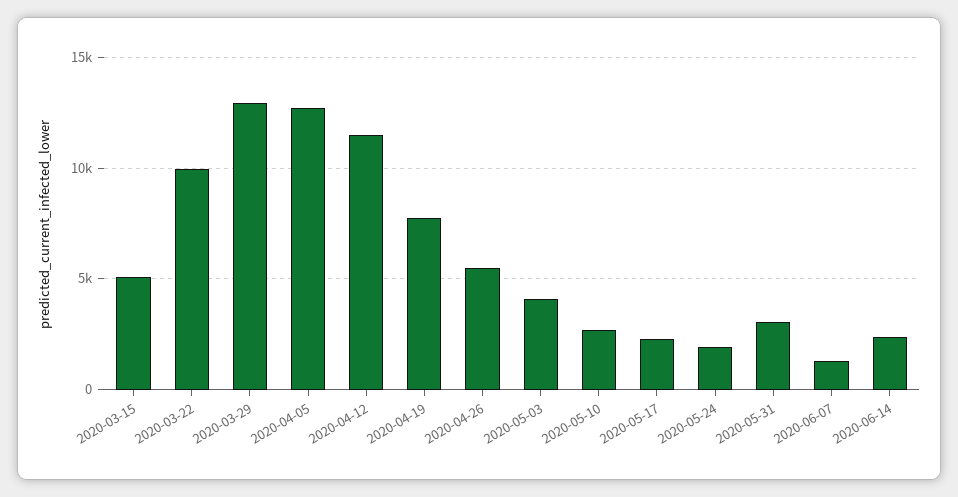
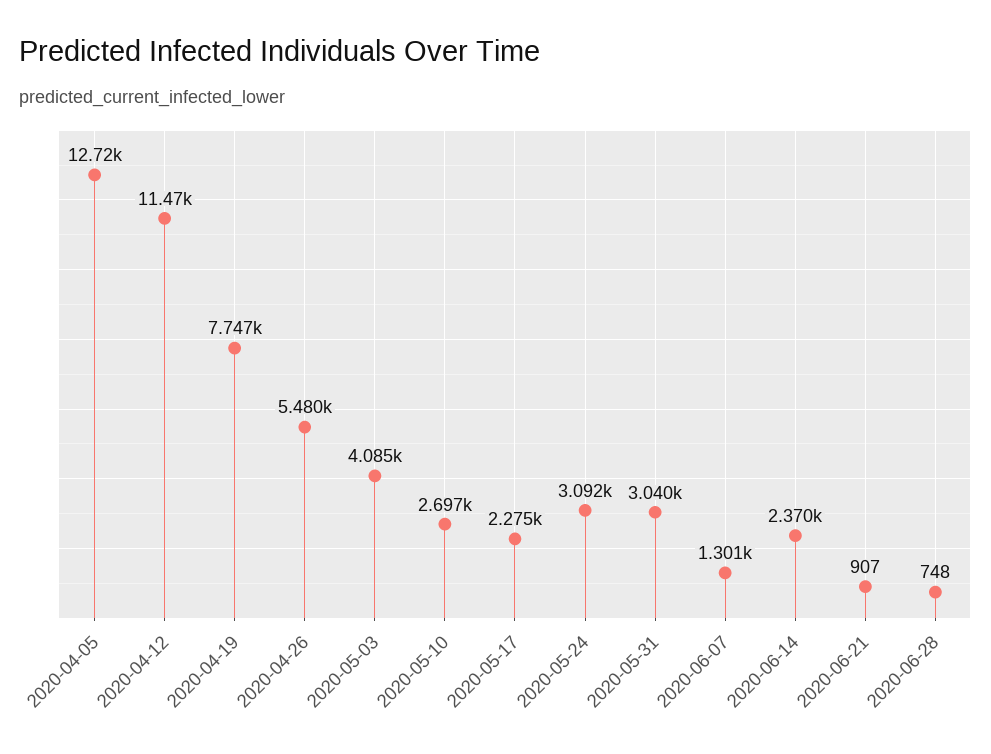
2020-03-15: 5000 -> none
2020-03-22: 10000 -> none
2020-03-29: 13000 -> none
2020-05-24: 2000 -> 3092
2020-06-21: none -> 907
2020-06-28: none -> 748

